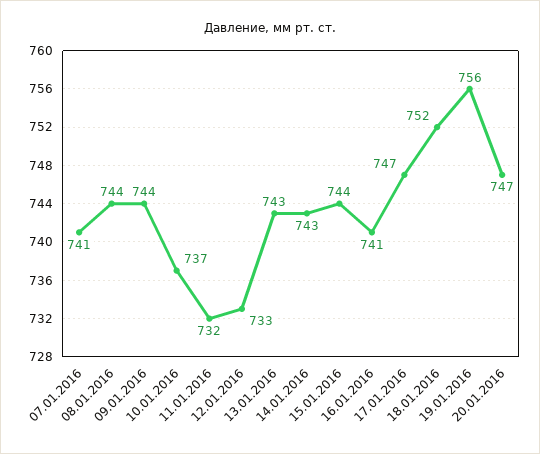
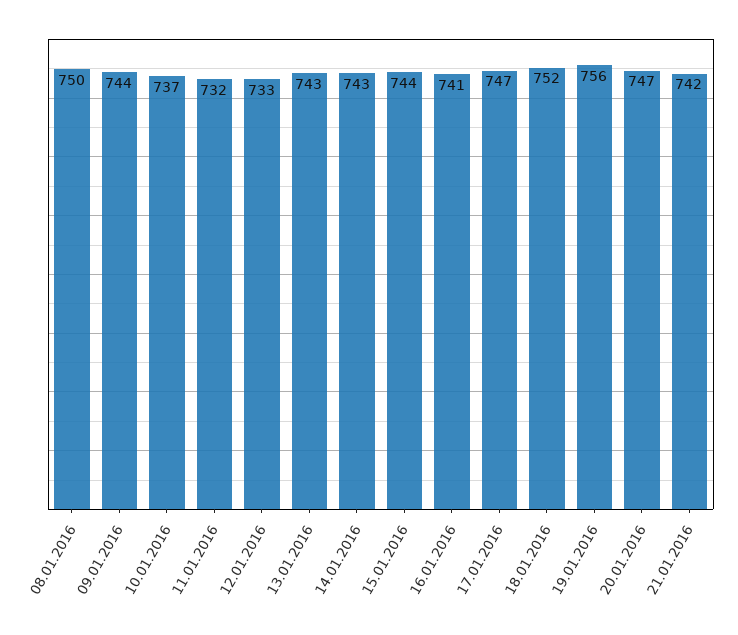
07.01.2016: 741 -> none
08.01.2016: 744 -> 750
21.01.2016: none -> 742

